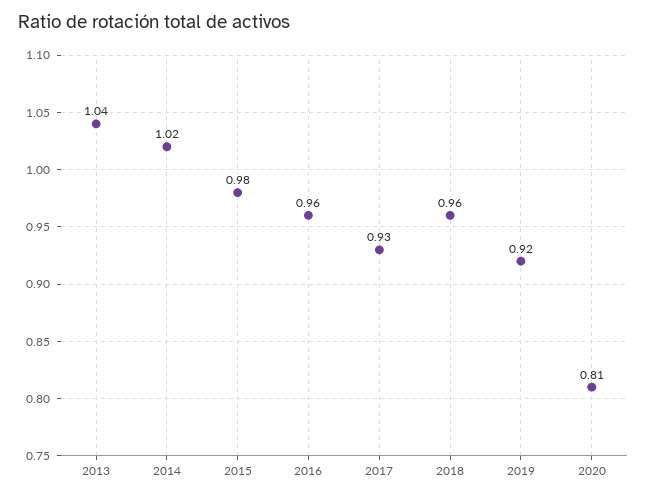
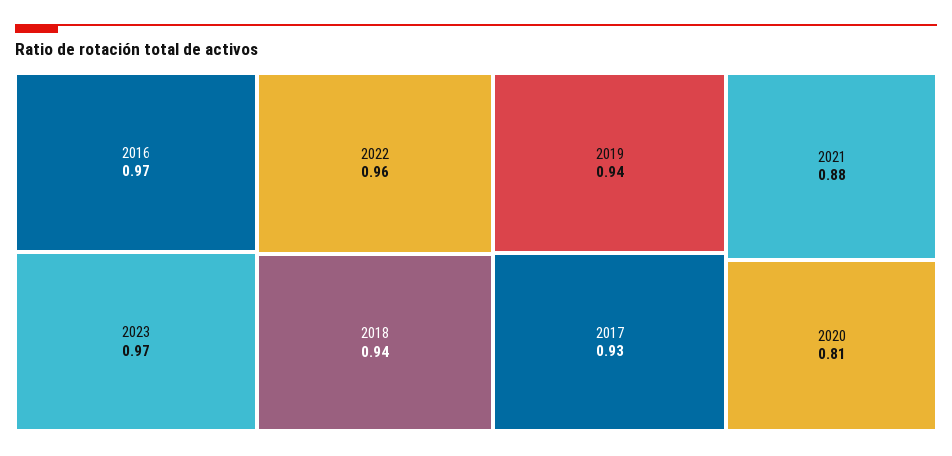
2013: 1.04 -> none
2014: 1.02 -> none
2015: 0.98 -> none
2016: 0.96 -> 0.97
2018: 0.96 -> 0.94
2019: 0.92 -> 0.94
2023: none -> 0.97
2022: none -> 0.96
2021: none -> 0.88

